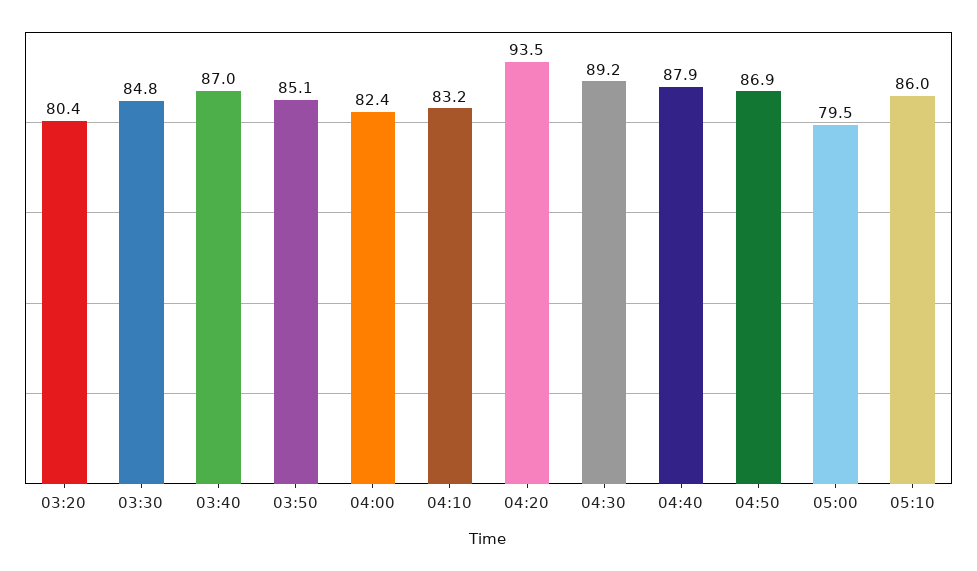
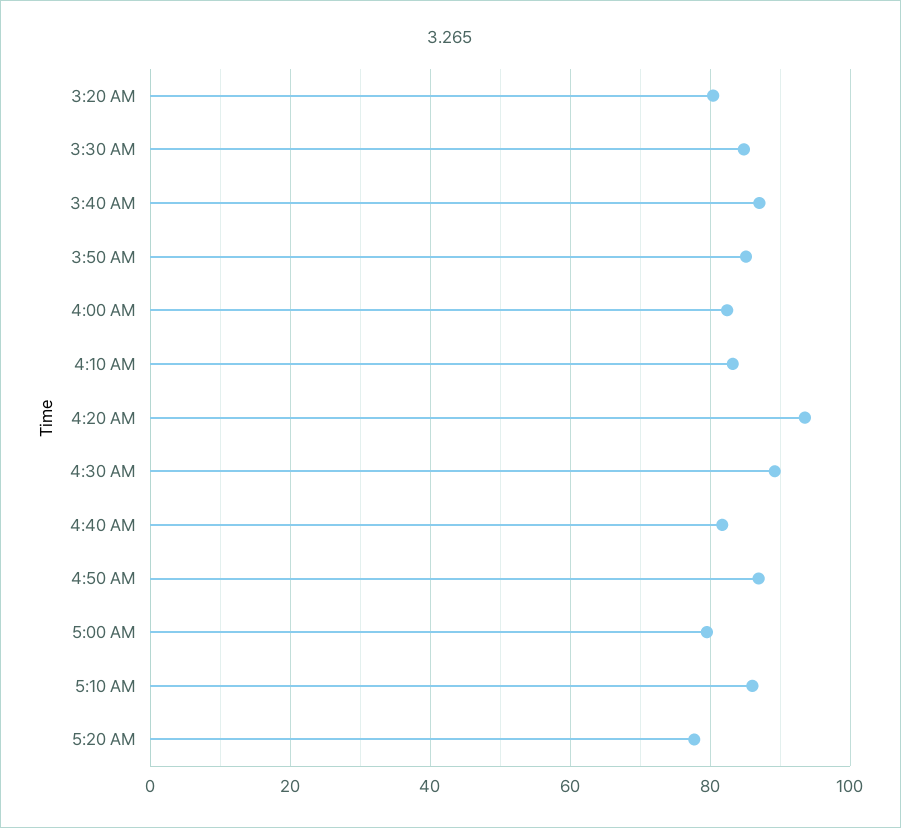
04:40: 87.9 -> 82
5:20 AM: none -> 78

